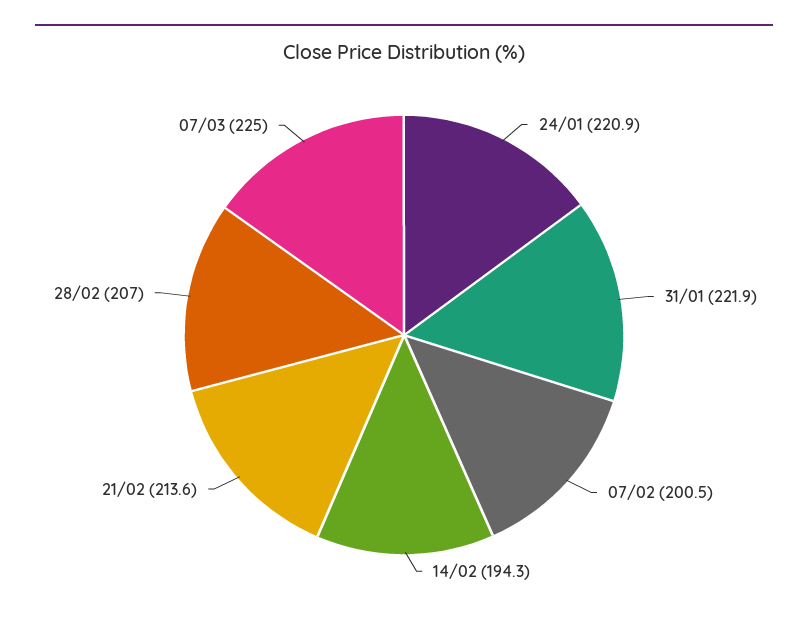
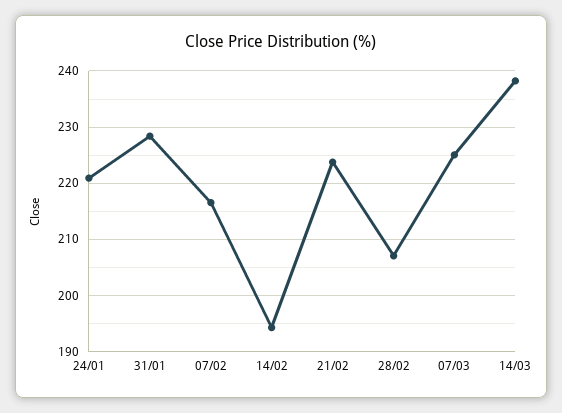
31/01: 221.9 -> 228
07/02: 200.5 -> 216
21/02: 213.6 -> 224
14/03: none -> 238

